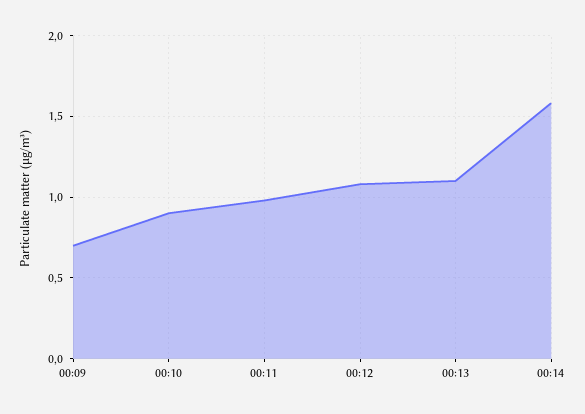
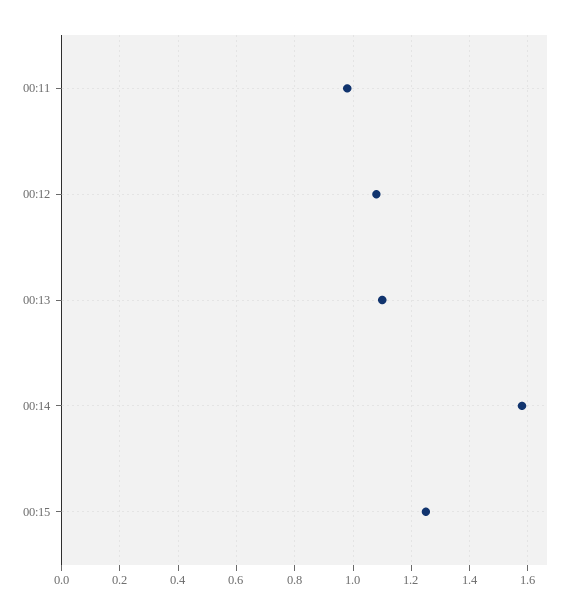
00:09: 0.7 -> none
00:10: 0.9 -> none
00:15: none -> 1.25

